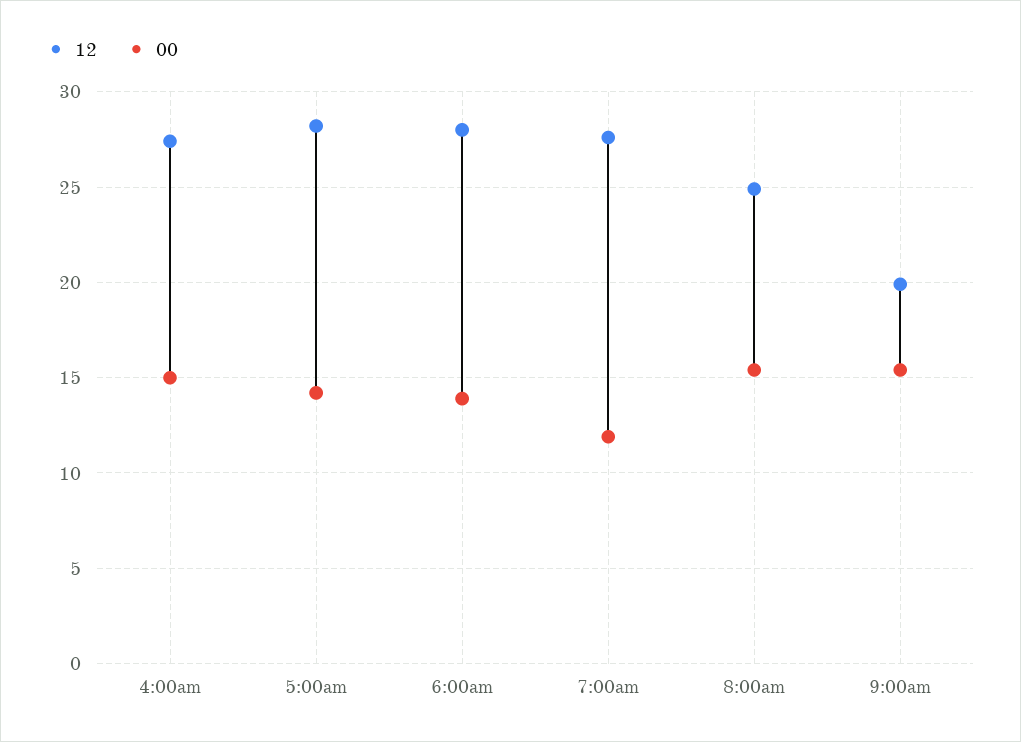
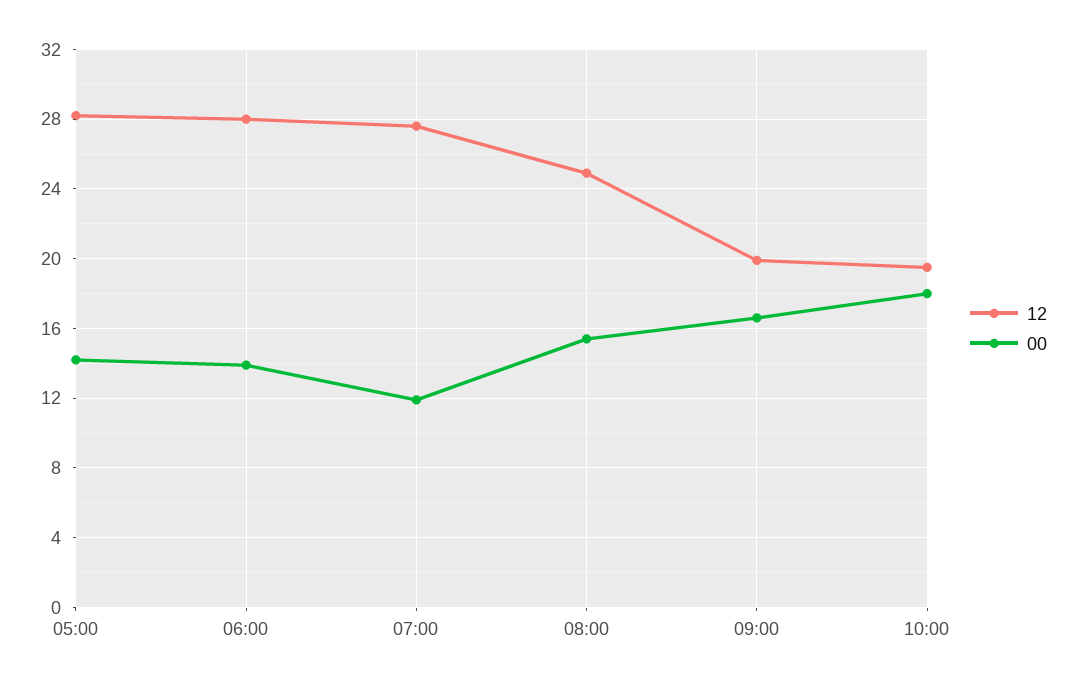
12, 4:00am: 27.5 -> none
00, 4:00am: 15 -> none
00, 9:00am: 15.5 -> 16.5
12, 10:00: none -> 19.5
00, 10:00: none -> 18

